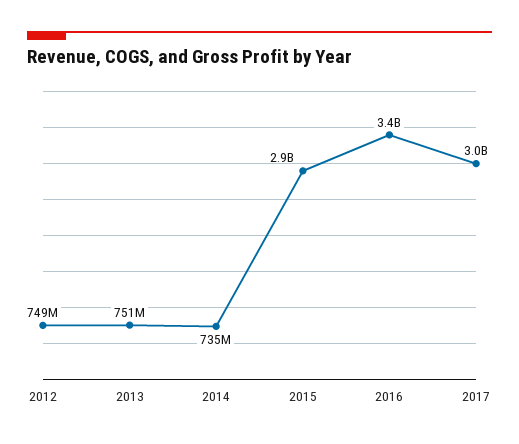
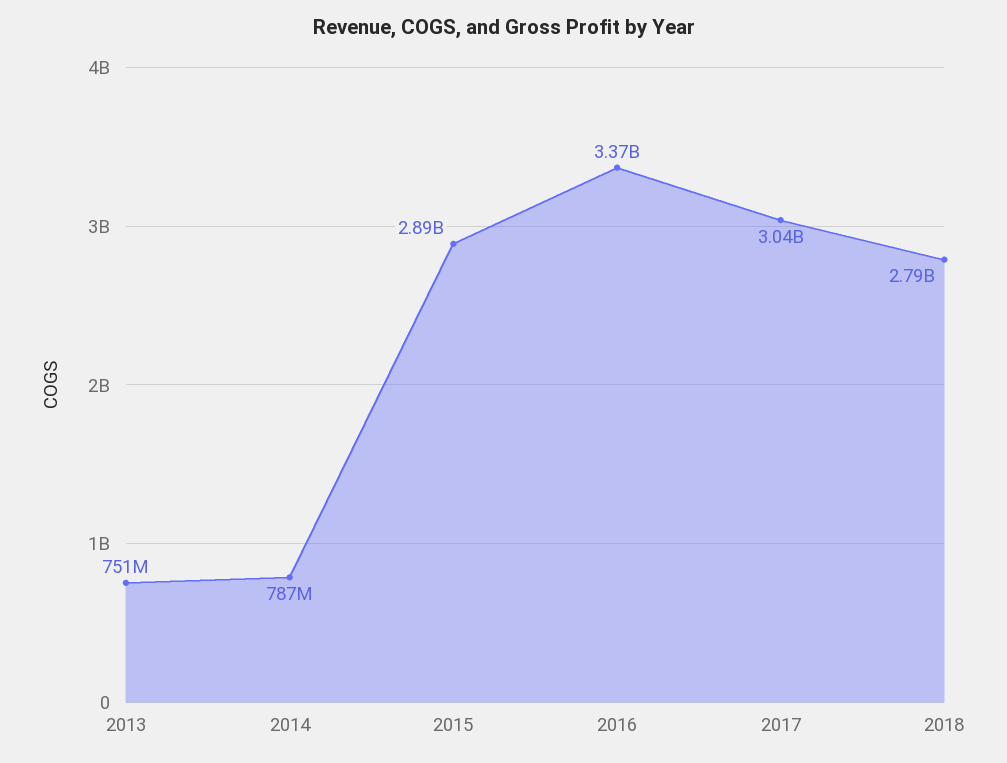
2012: 749000000 -> none
2014: 735000000 -> 787000000
2018: none -> 2790000000

